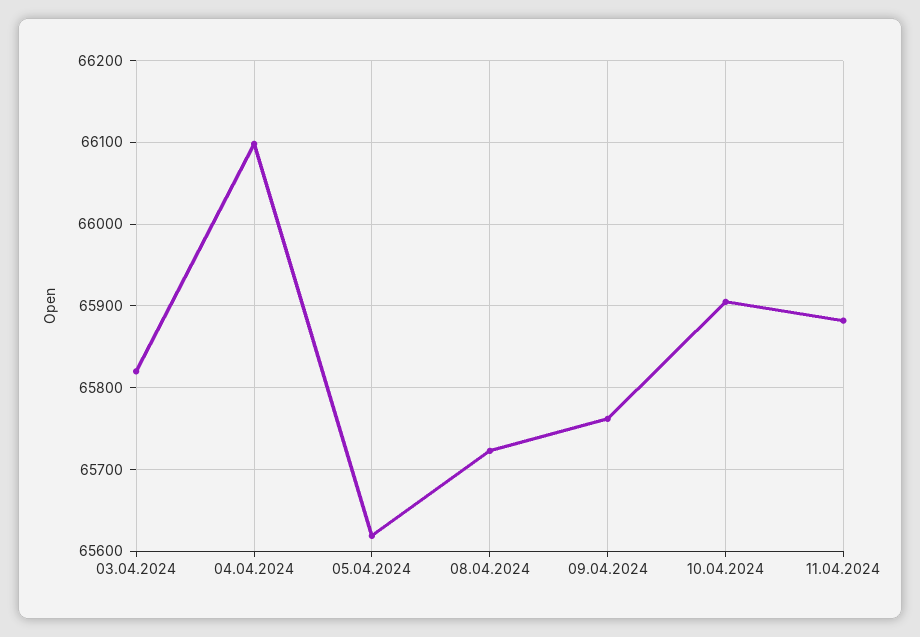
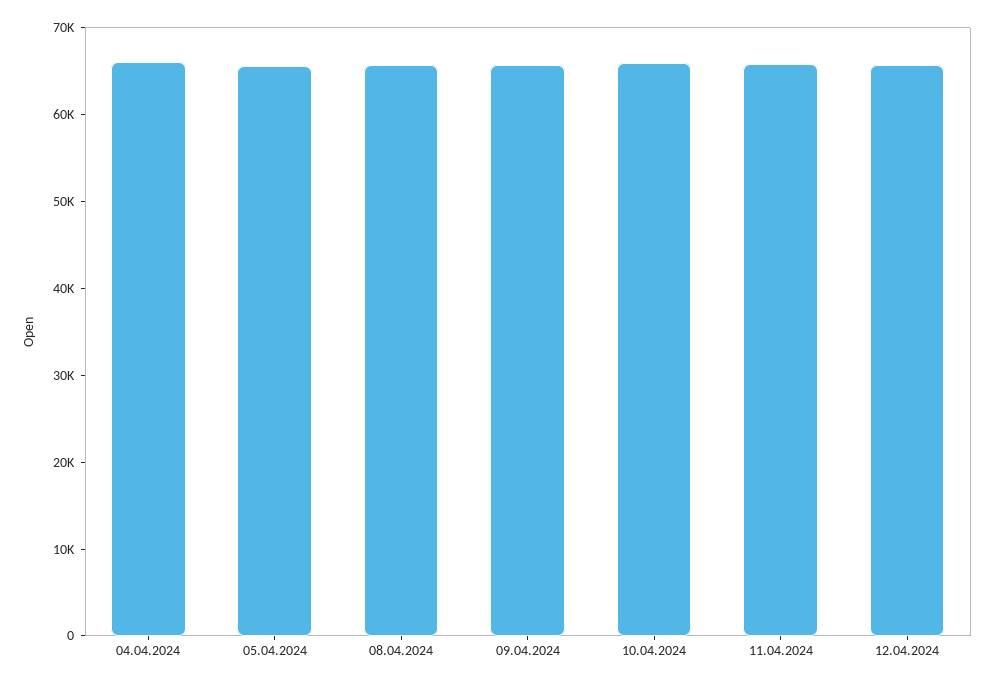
03.04.2024: 65820 -> none
12.04.2024: none -> 66000

